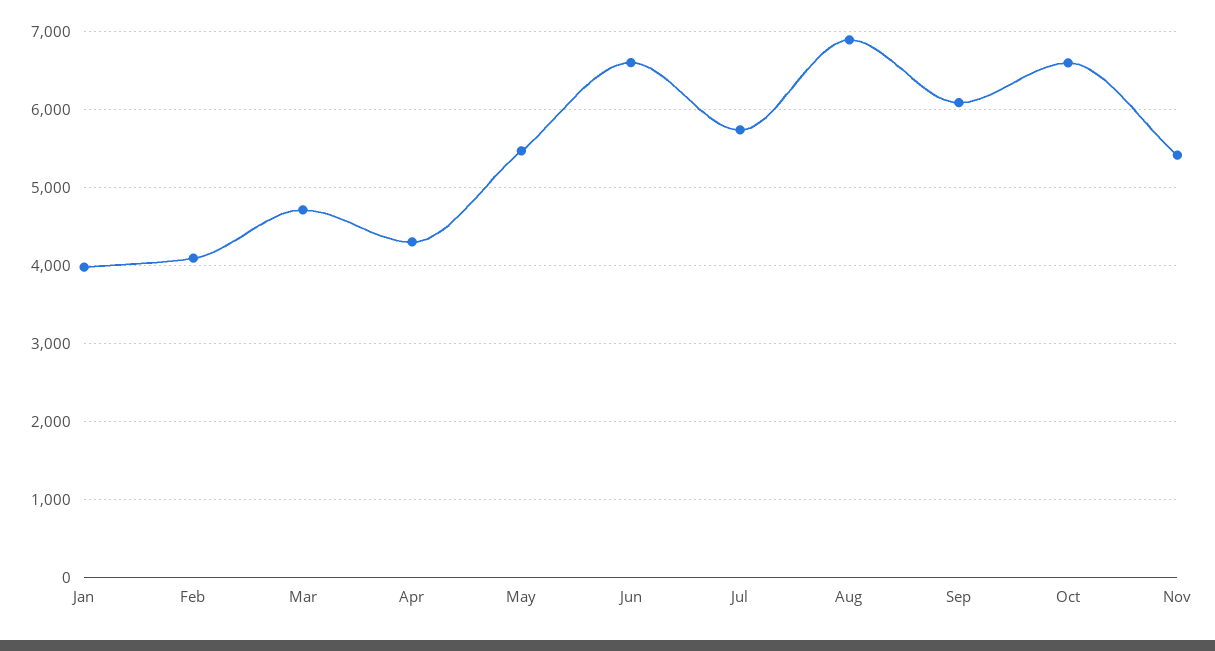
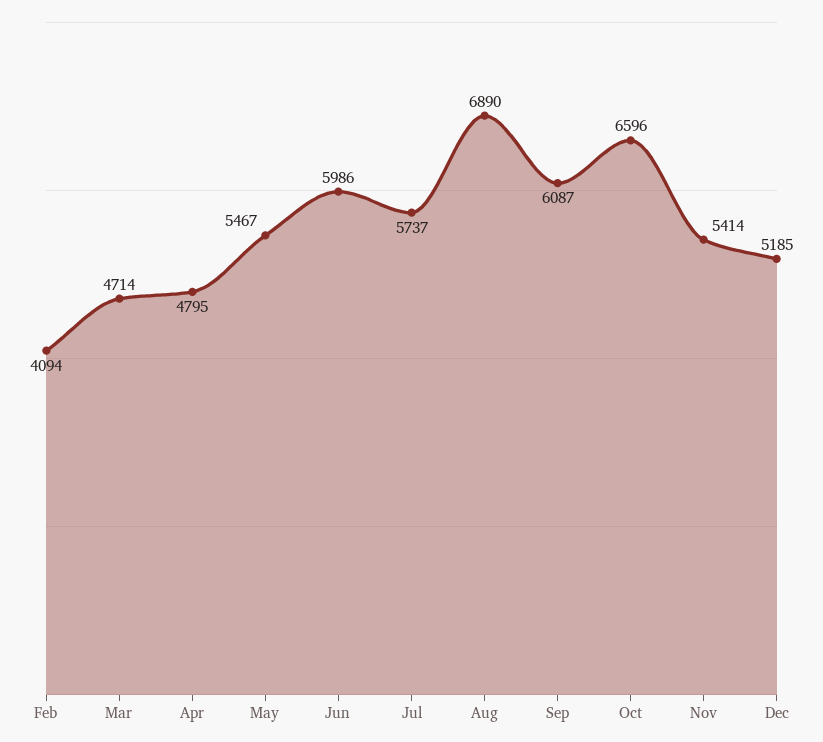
Jan: 4000 -> none
Apr: 4300 -> 4795
Jun: 6600 -> 5986
Dec: none -> 5185

